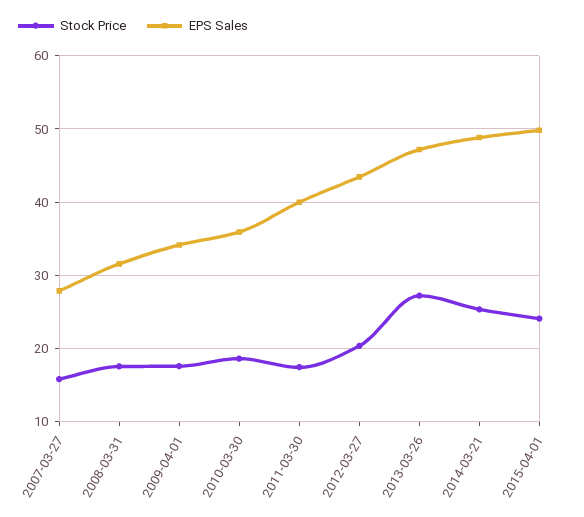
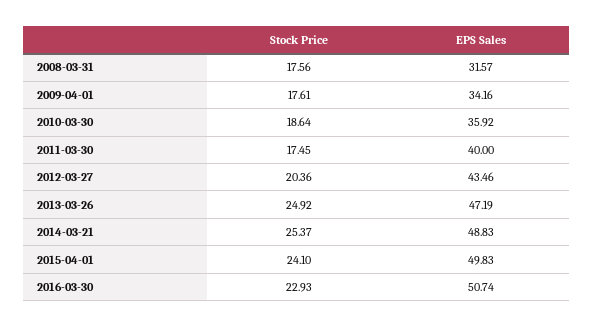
Stock Price, 2007-03-27: 16 -> none
EPS Sales, 2007-03-27: 28 -> none
Stock Price, 2013-03-26: 27 -> 24.92
Stock Price, 2016-03-30: none -> 22.93
EPS Sales, 2016-03-30: none -> 50.74

